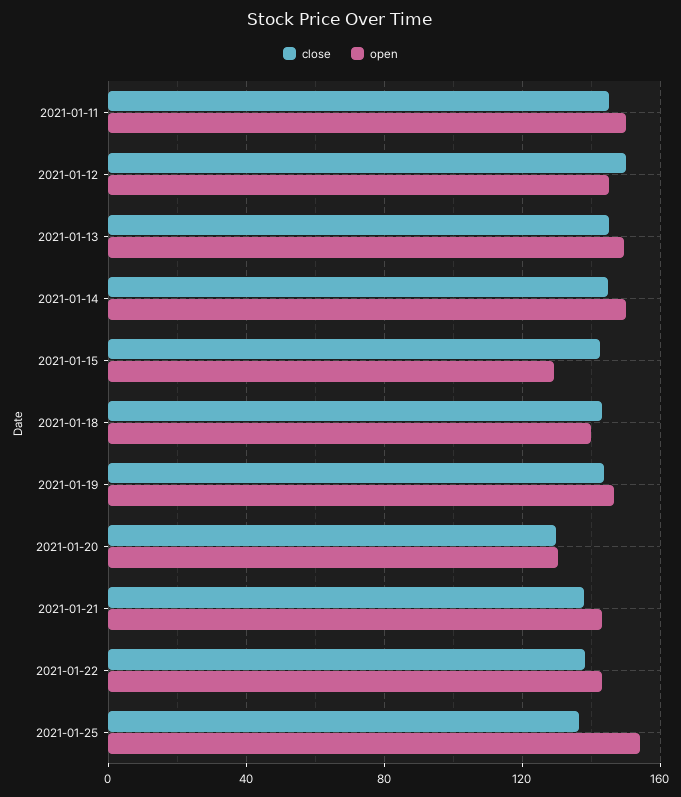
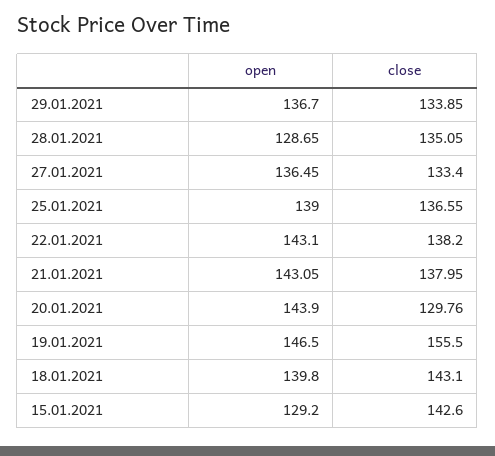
close, 2021-01-11: 145 -> none
open, 2021-01-11: 150 -> none
close, 2021-01-12: 150 -> none
open, 2021-01-12: 145 -> none
close, 2021-01-13: 145 -> none
open, 2021-01-13: 150 -> none
close, 2021-01-14: 145 -> none
open, 2021-01-14: 150 -> none
close, 2021-01-19: 145 -> 155.5
open, 2021-01-20: 130 -> 143.9
open, 2021-01-25: 155 -> 139
open, 29.01.2021: none -> 136.7
close, 29.01.2021: none -> 133.85
open, 28.01.2021: none -> 128.65
close, 28.01.2021: none -> 135.05
open, 27.01.2021: none -> 136.45
close, 27.01.2021: none -> 133.4

